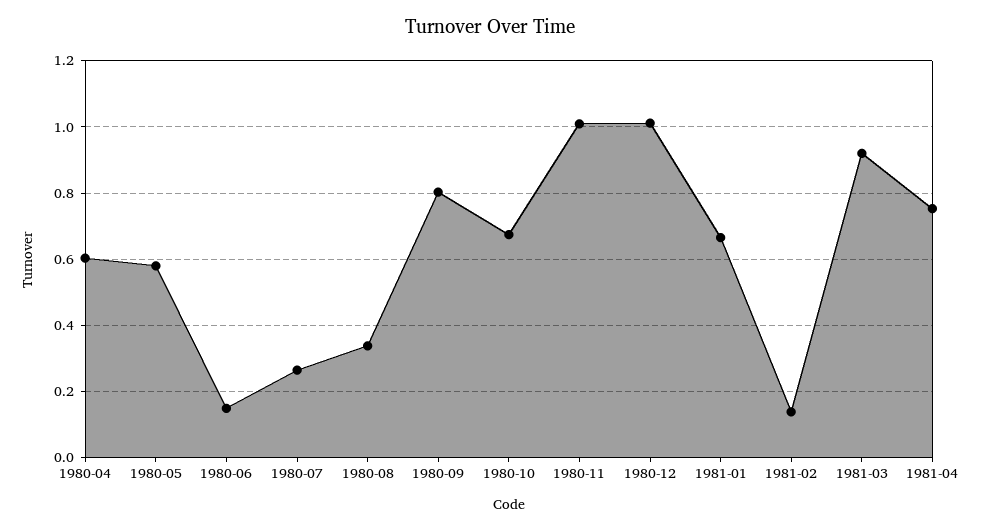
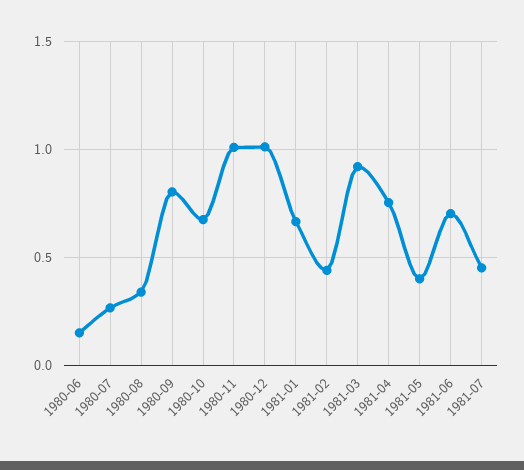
1980-04: 0.6 -> none
1980-05: 0.58 -> none
1981-02: 0.14 -> 0.45
1981-05: none -> 0.4
1981-06: none -> 0.7
1981-07: none -> 0.45

